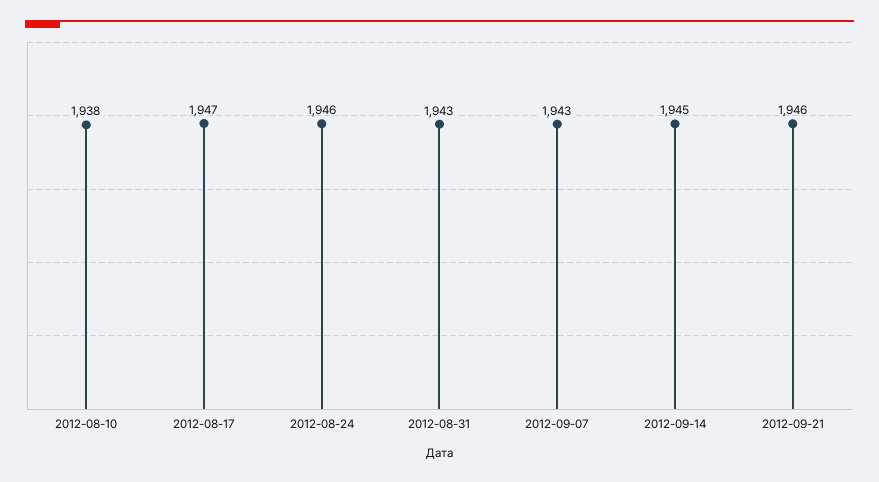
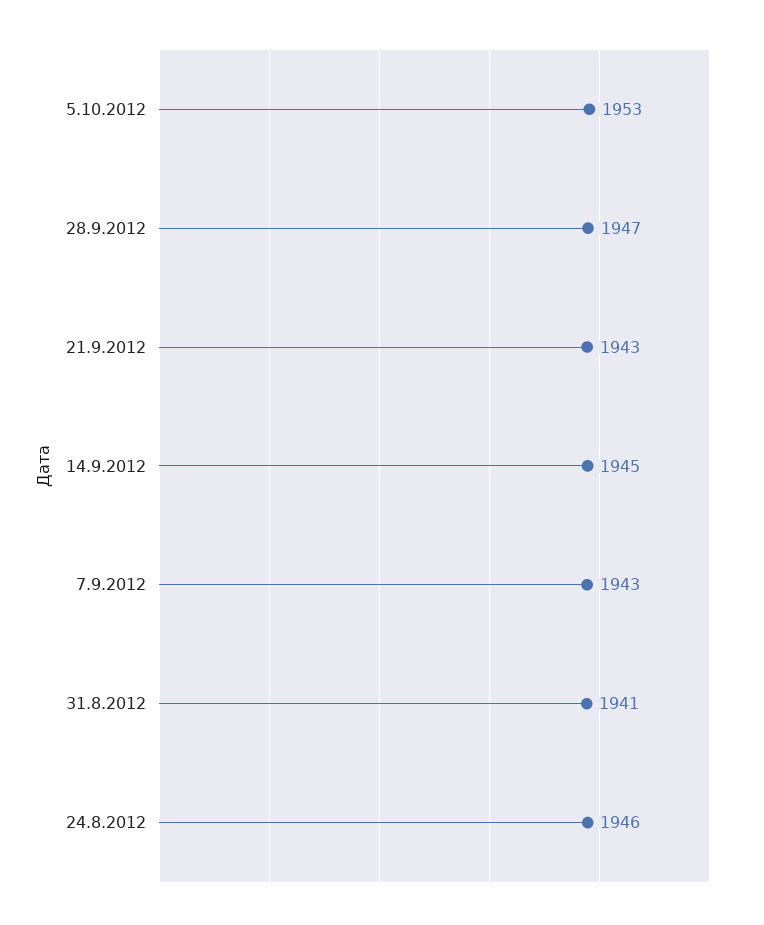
2012-08-10: 1938 -> none
2012-08-17: 1947 -> none
2012-08-31: 1943 -> 1941
2012-09-21: 1946 -> 1943
5.10.2012: none -> 1953
28.9.2012: none -> 1947

